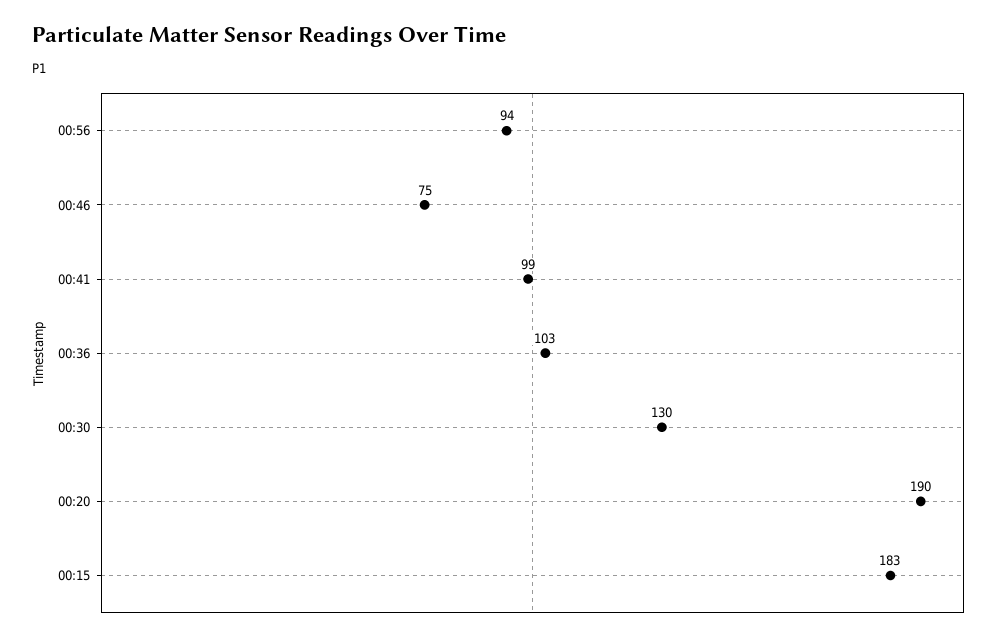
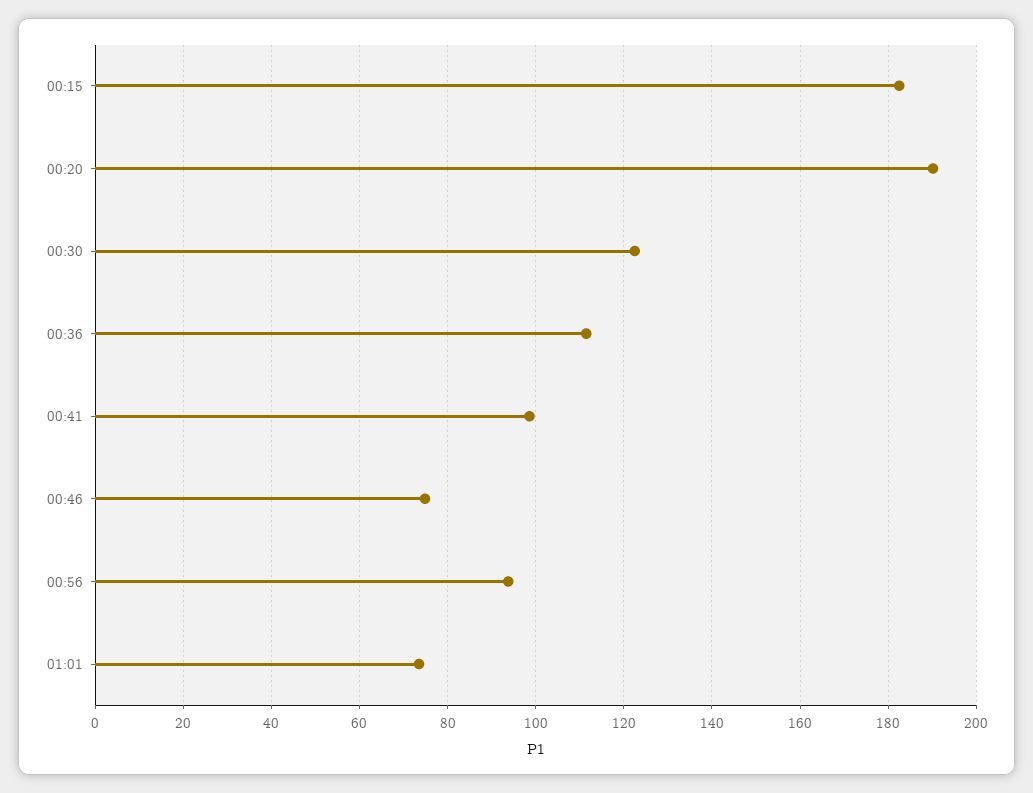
00:36: 103 -> 112
00:30: 130 -> 122
01:01: none -> 74

